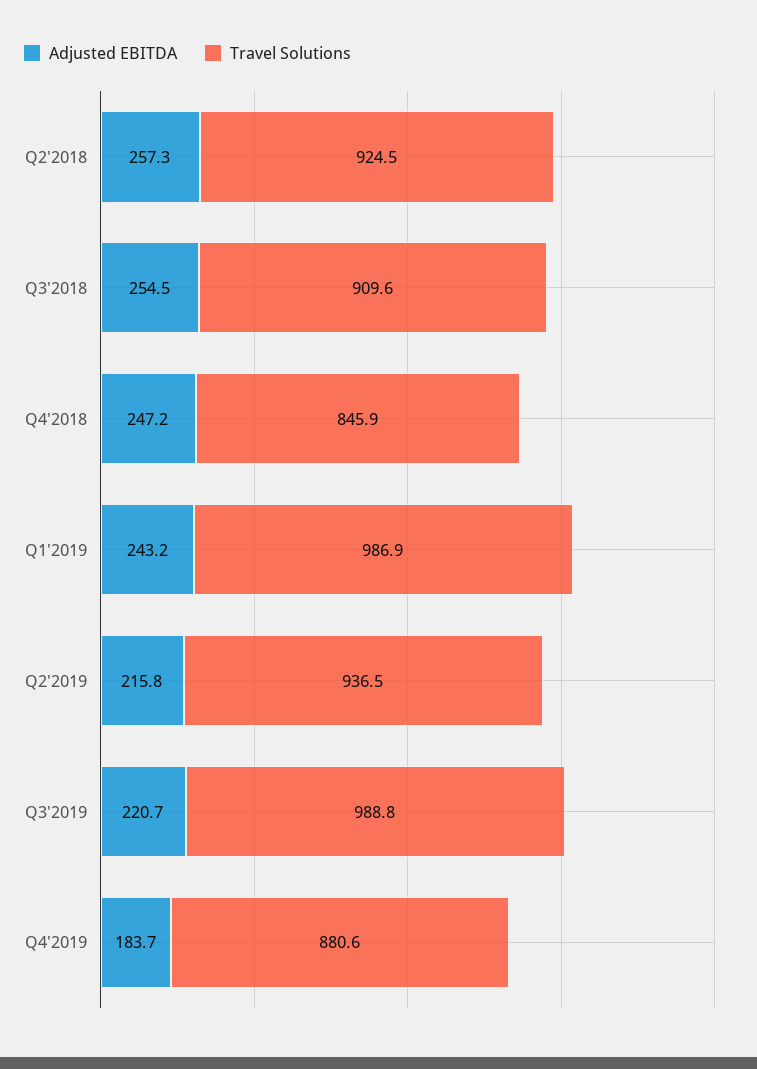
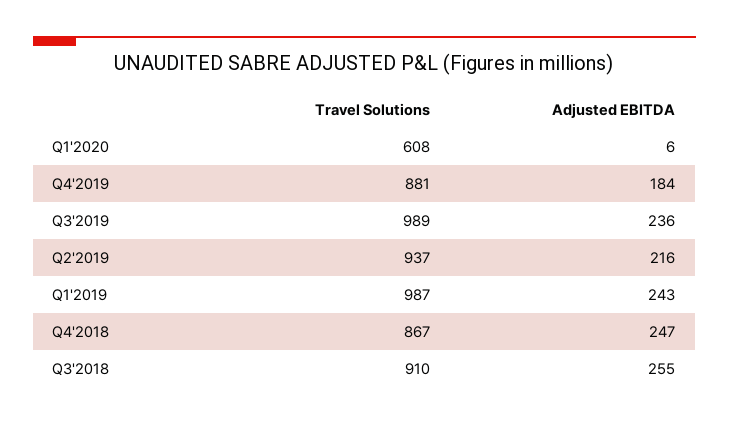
Adjusted EBITDA, Q2'2018: 257.3 -> none
Travel Solutions, Q2'2018: 924.5 -> none
Travel Solutions, Q4'2018: 845.9 -> 867
Adjusted EBITDA, Q3'2019: 220.7 -> 236
Travel Solutions, Q1'2020: none -> 608
Adjusted EBITDA, Q1'2020: none -> 6

